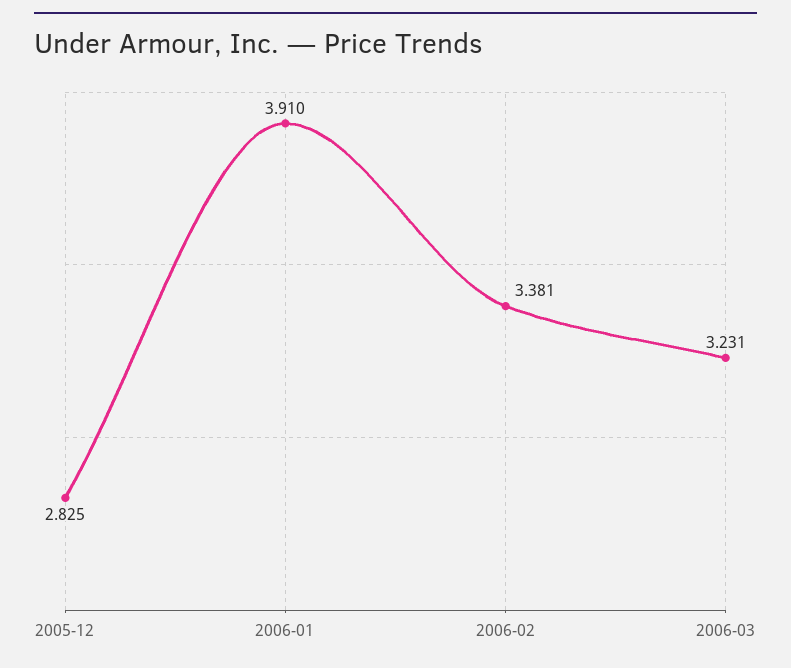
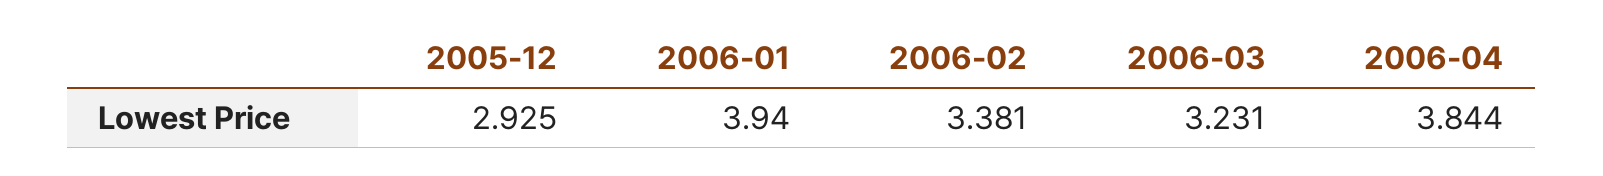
2005-12: 2.825 -> 2.925
2006-01: 3.91 -> 3.94
2006-04: none -> 3.844

